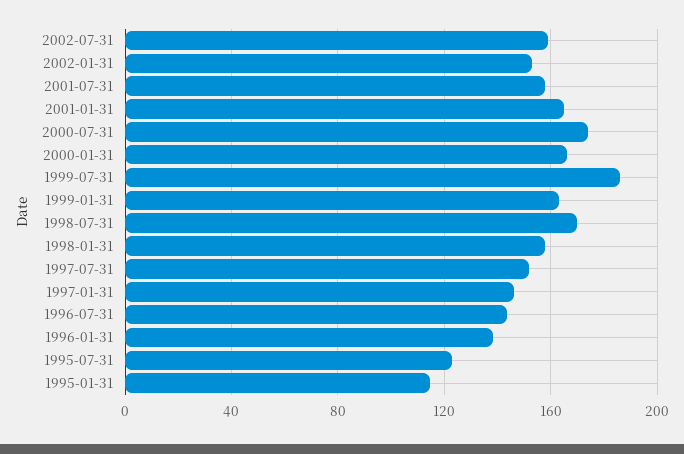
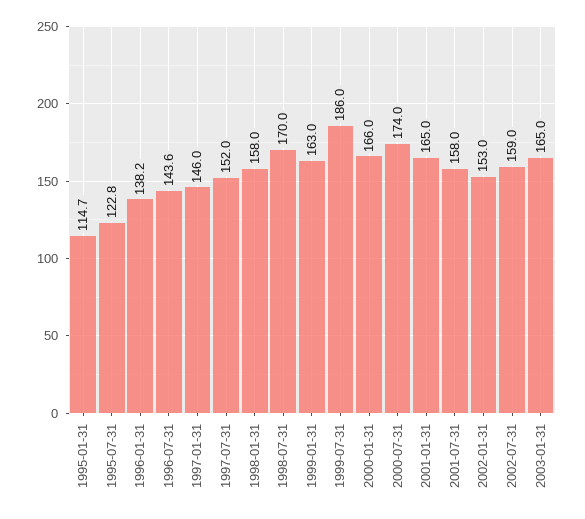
2003-01-31: none -> 165

